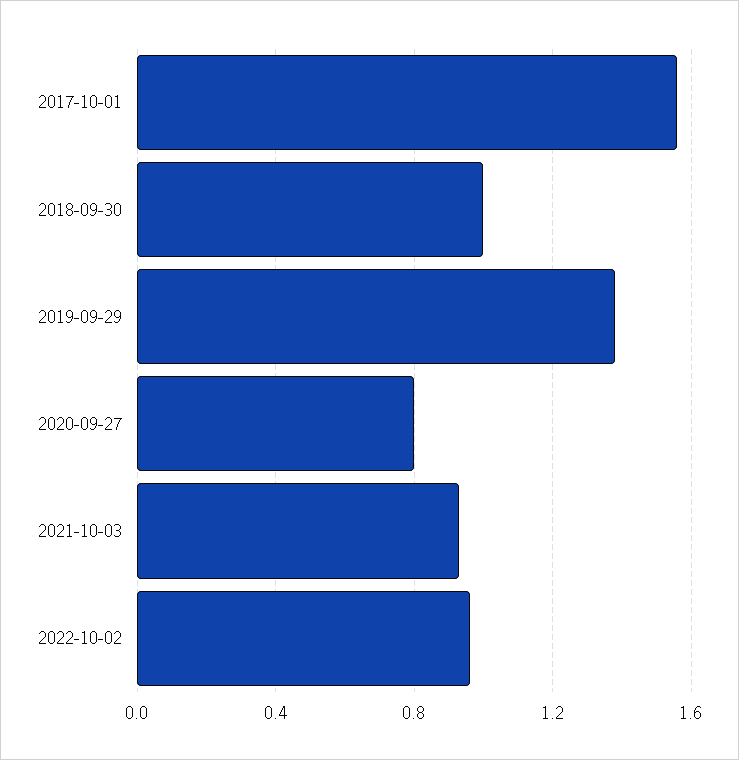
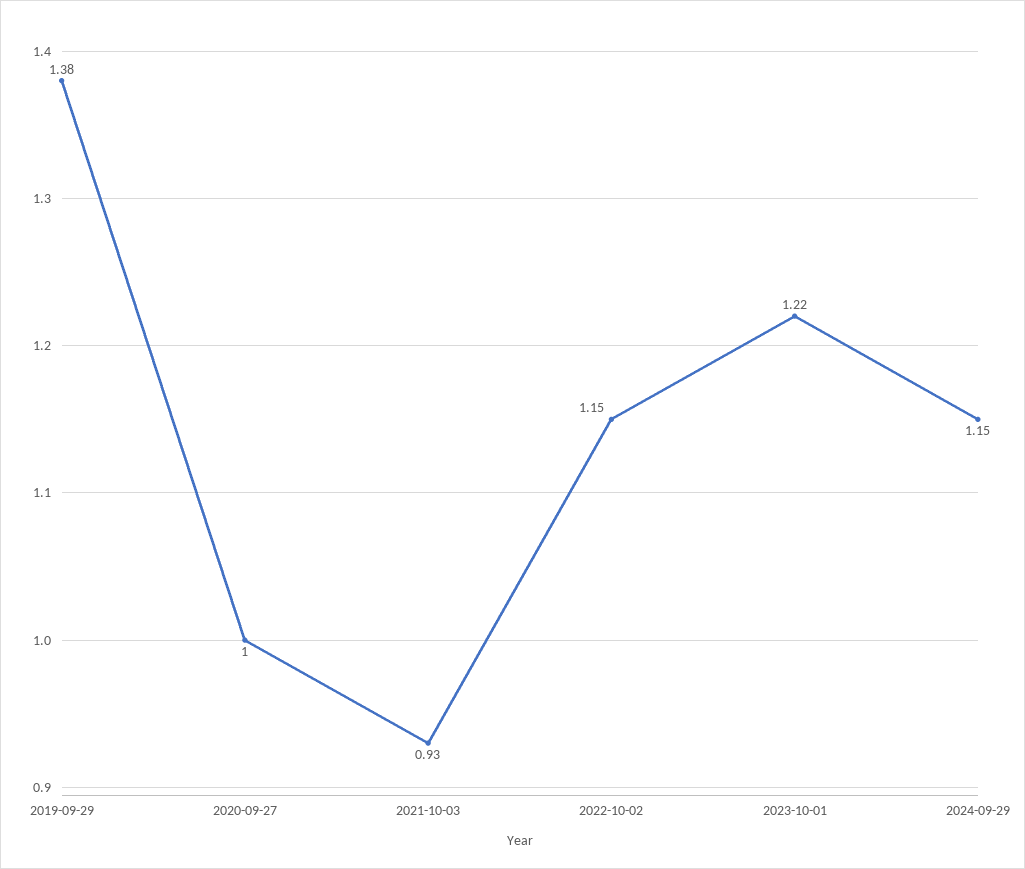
2017-10-01: 1.55 -> none
2018-09-30: 1 -> none
2020-09-27: 0.8 -> 1
2022-10-02: 0.95 -> 1.15
2023-10-01: none -> 1.22
2024-09-29: none -> 1.15

